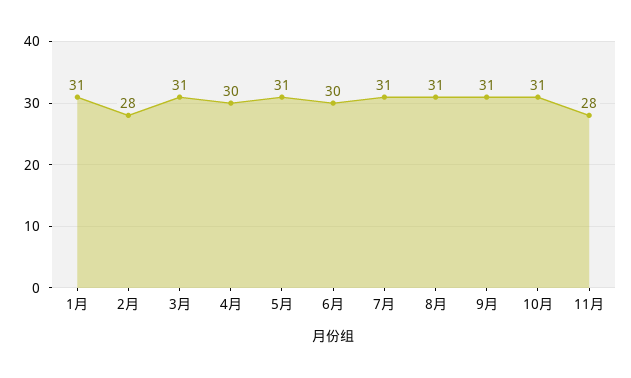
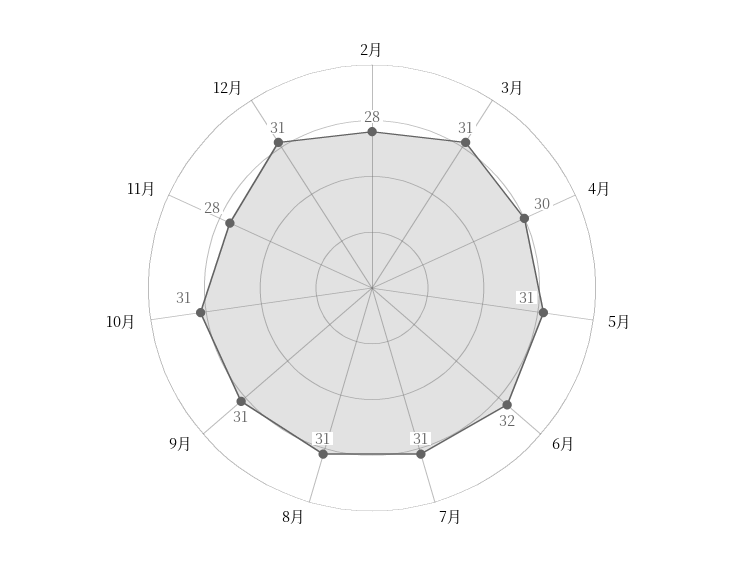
1月: 31 -> none
6月: 30 -> 32
12月: none -> 31

